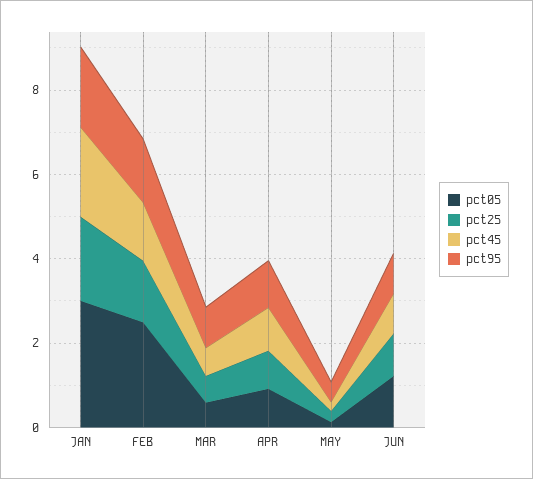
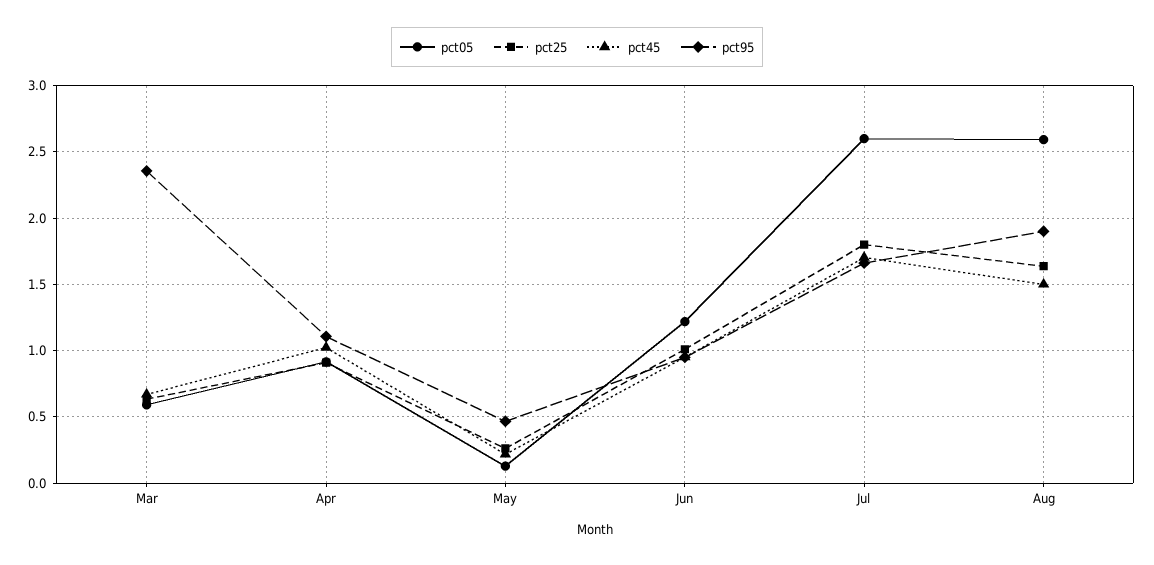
pct05, JAN: 3 -> none
pct25, JAN: 2 -> none
pct45, JAN: 2 -> none
pct95, JAN: 2 -> none
pct05, FEB: 2.5 -> none
pct25, FEB: 1.5 -> none
pct45, FEB: 1.5 -> none
pct95, FEB: 1.5 -> none
pct95, MAR: 1 -> 2.35
pct05, Jul: none -> 2.6
pct25, Jul: none -> 1.8
pct45, Jul: none -> 1.7
pct95, Jul: none -> 1.65
pct05, Aug: none -> 2.6
pct25, Aug: none -> 1.65
pct45, Aug: none -> 1.5
pct95, Aug: none -> 1.9

